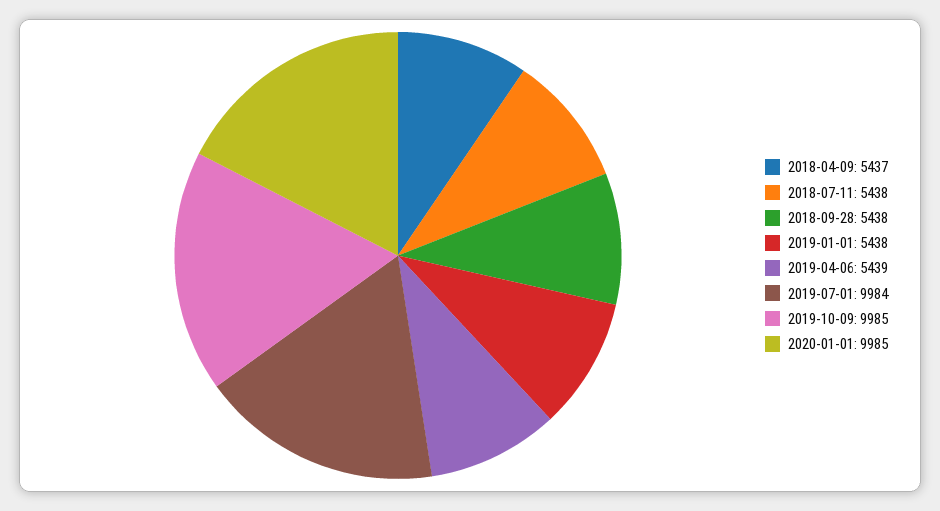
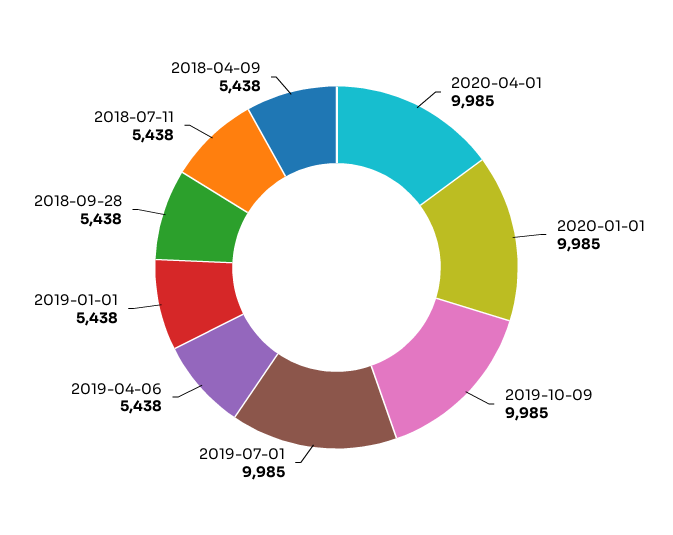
2018-04-09: 5437 -> 5438
2019-04-06: 5439 -> 5438
2019-07-01: 9984 -> 9985
2020-04-01: none -> 9985

